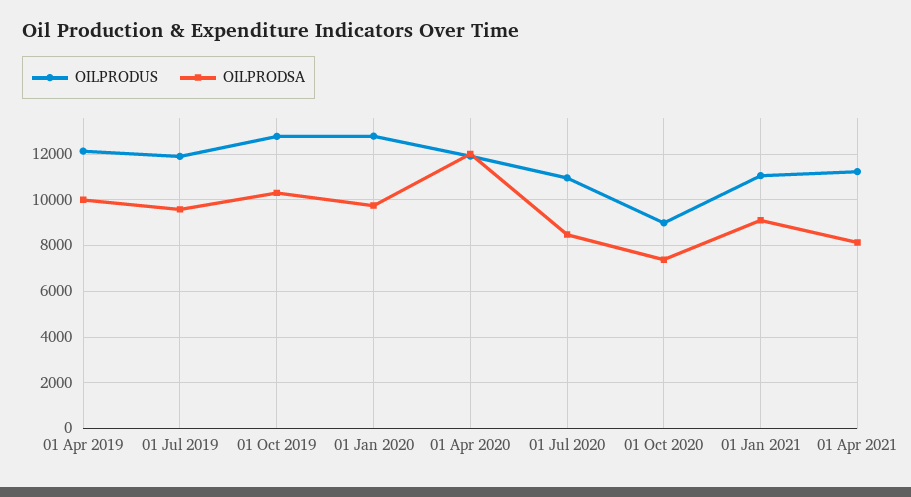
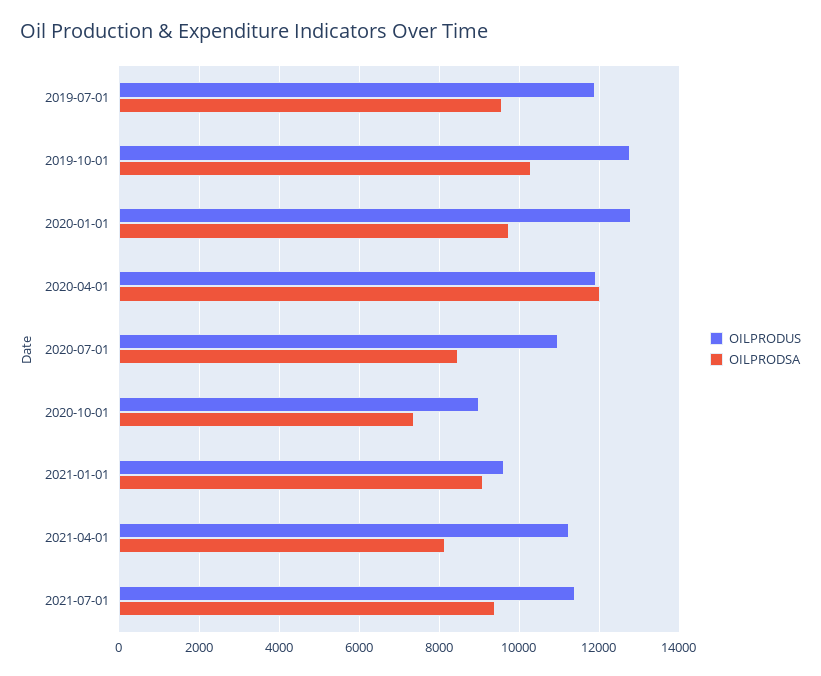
OILPRODUS, 01 Apr 2019: 12000 -> none
OILPRODSA, 01 Apr 2019: 10000 -> none
OILPRODUS, 01 Jan 2021: 11000 -> 9600
OILPRODUS, 2021-07-01: none -> 11400
OILPRODSA, 2021-07-01: none -> 9400

